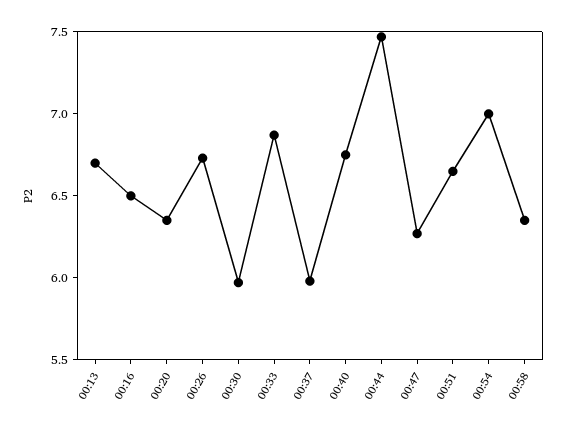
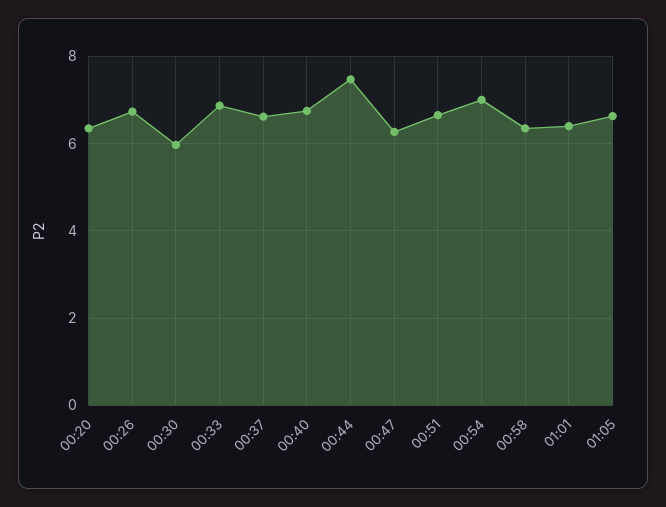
00:13: 6.7 -> none
00:16: 6.5 -> none
00:37: 6 -> 6.6
01:01: none -> 6.4
01:05: none -> 6.6

